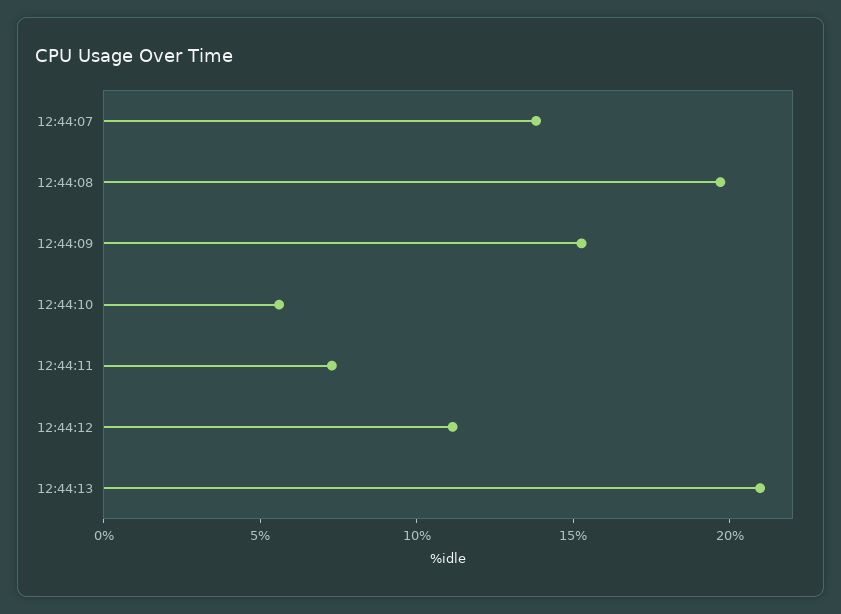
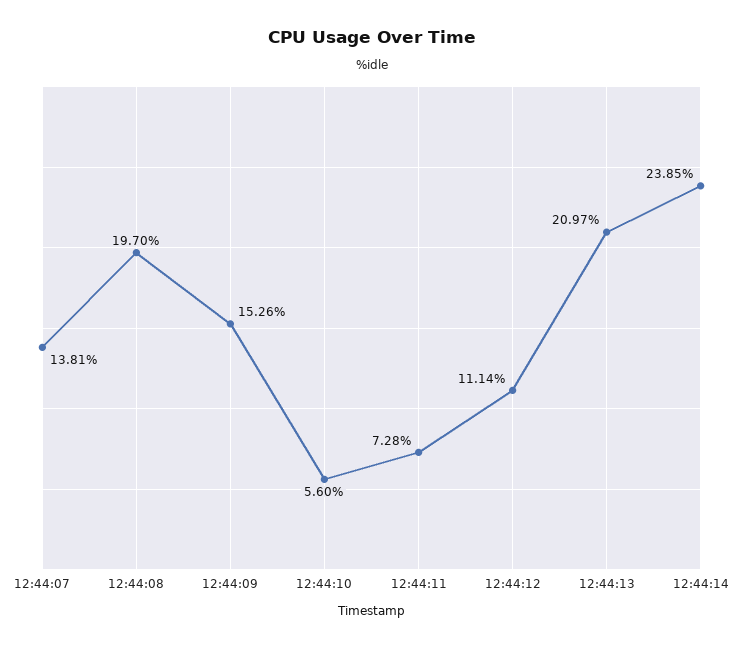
12:44:14: none -> 23.85

